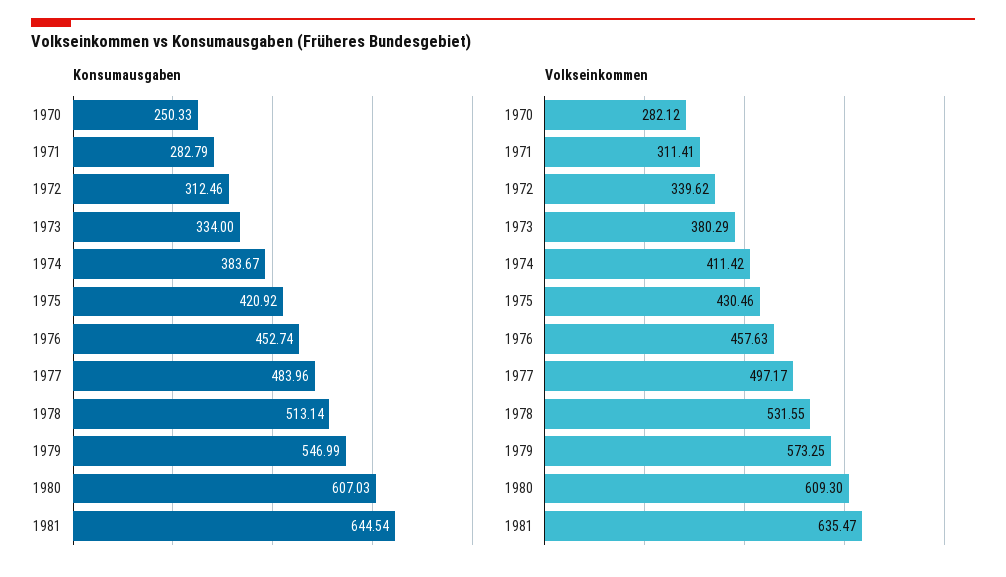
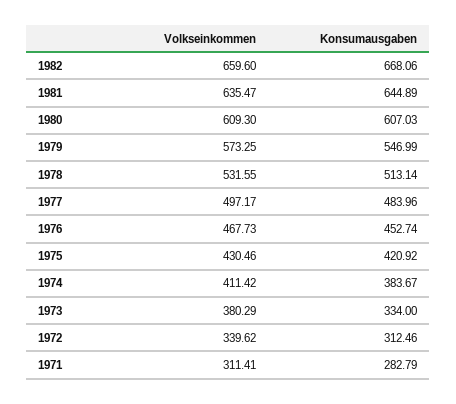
Konsumausgaben, 1970: 250.33 -> none
Konsumausgaben, 1981: 644.54 -> 644.89
Volkseinkommen, 1970: 282.12 -> none
Volkseinkommen, 1976: 457.63 -> 467.73
Volkseinkommen, 1982: none -> 659.6
Konsumausgaben, 1982: none -> 668.06

